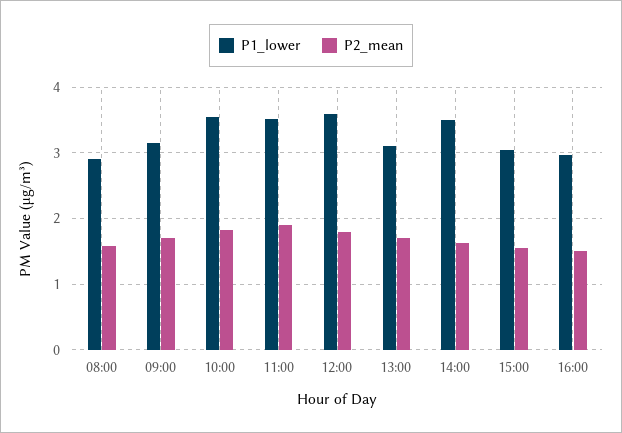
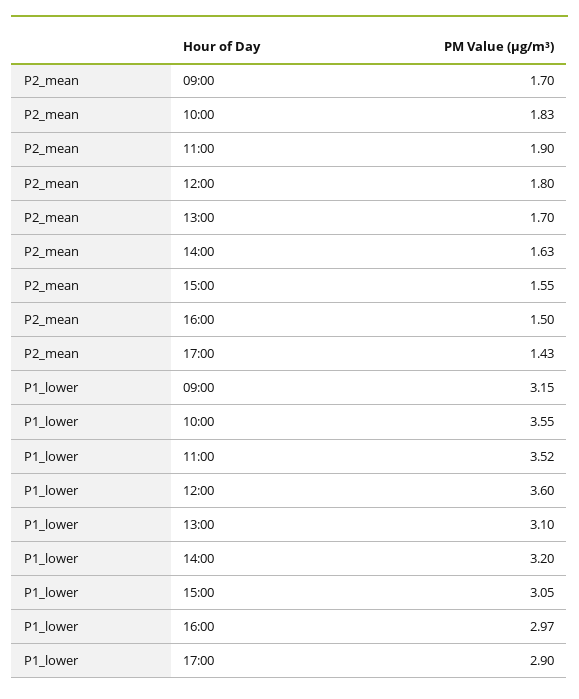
P1_lower, 08:00: 2.9 -> none
P2_mean, 08:00: 1.6 -> none
P1_lower, 14:00: 3.5 -> 3.2
P2_mean, 17:00: none -> 1.43
P1_lower, 17:00: none -> 2.9

